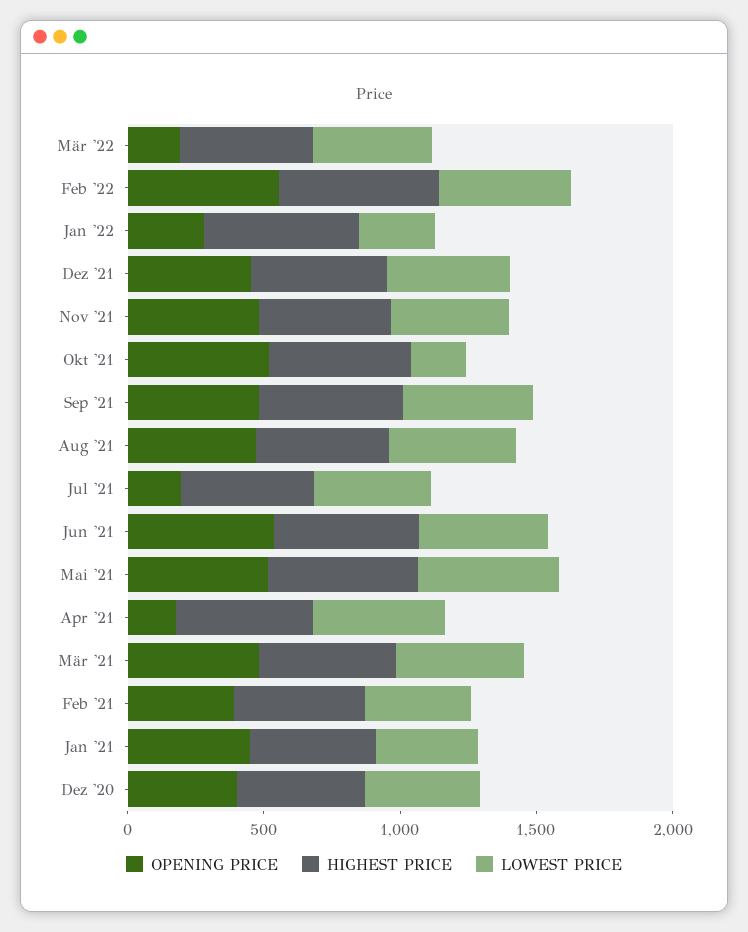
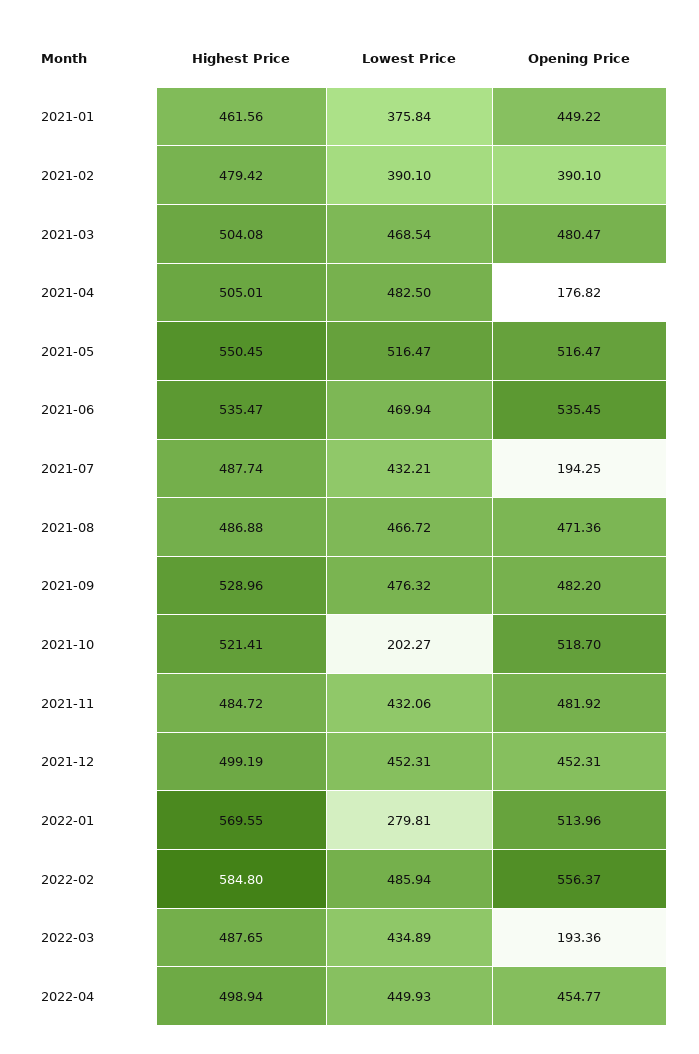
OPENING PRICE, Jan '22: 300 -> 513.96
OPENING PRICE, Dez '20: 400 -> none
HIGHEST PRICE, Dez '20: 500 -> none
LOWEST PRICE, Dez '20: 400 -> none
HIGHEST PRICE, 2022-04: none -> 498.94
LOWEST PRICE, 2022-04: none -> 449.93
OPENING PRICE, 2022-04: none -> 454.77

